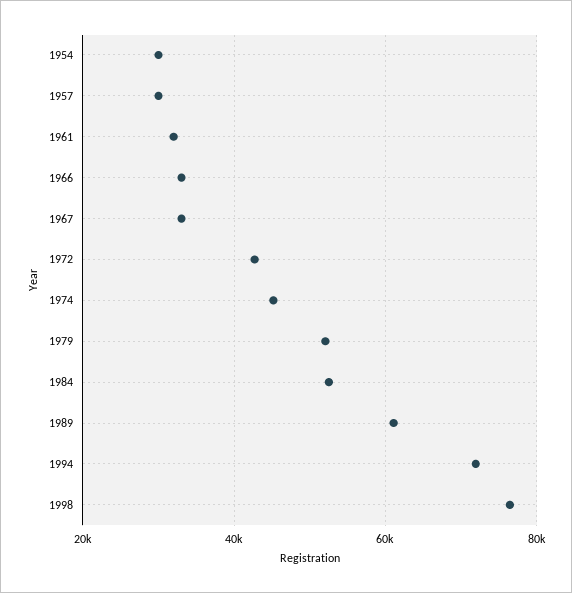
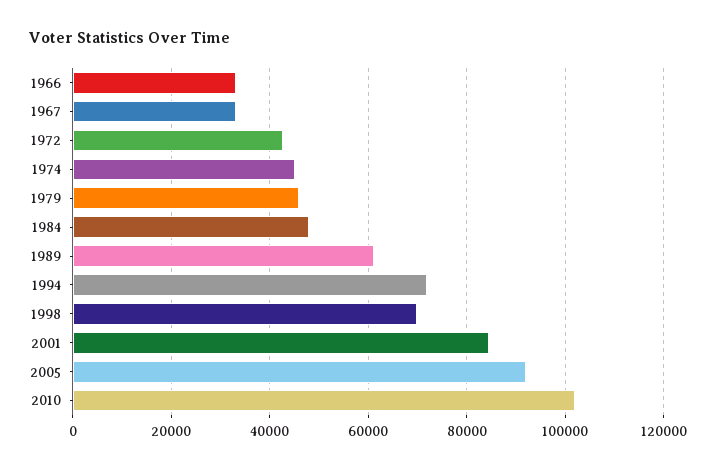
1954: 30000 -> none
1957: 30000 -> none
1961: 32000 -> none
1979: 52000 -> 46000
1984: 52000 -> 48000
1998: 76000 -> 70000
2001: none -> 84000
2005: none -> 92000
2010: none -> 102000

